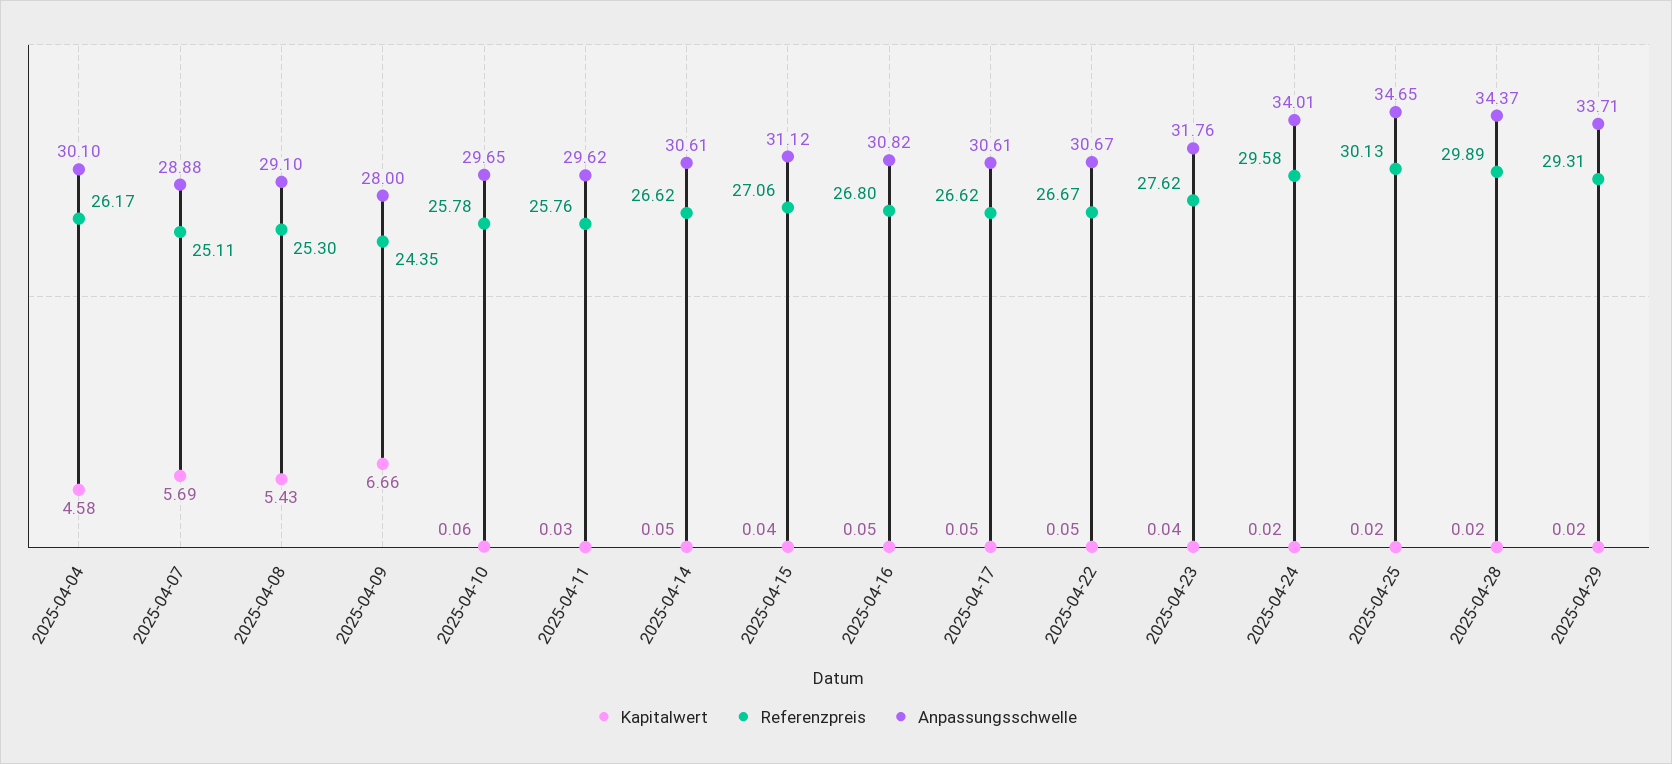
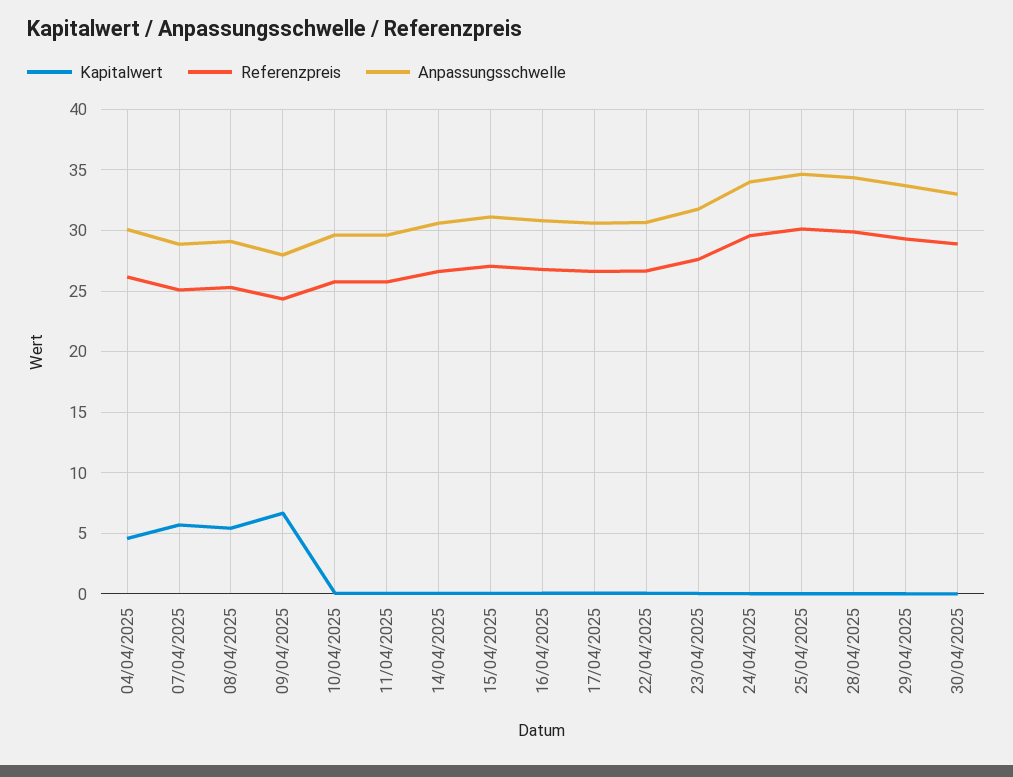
Kapitalwert, 30/04/2025: none -> 0
Referenzpreis, 30/04/2025: none -> 29
Anpassungsschwelle, 30/04/2025: none -> 33

